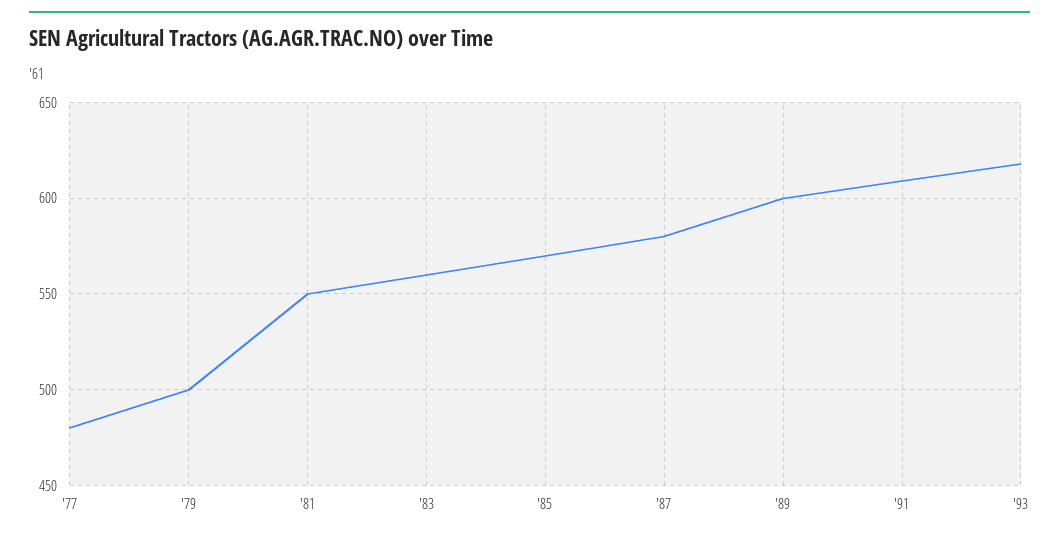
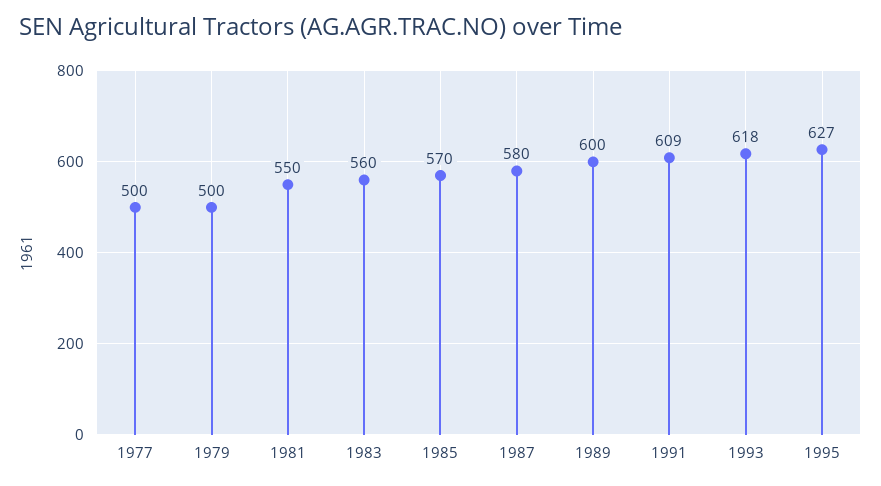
'77: 480 -> 500
1995: none -> 627

